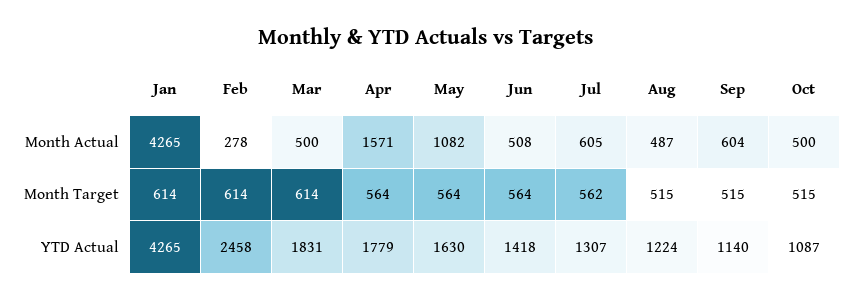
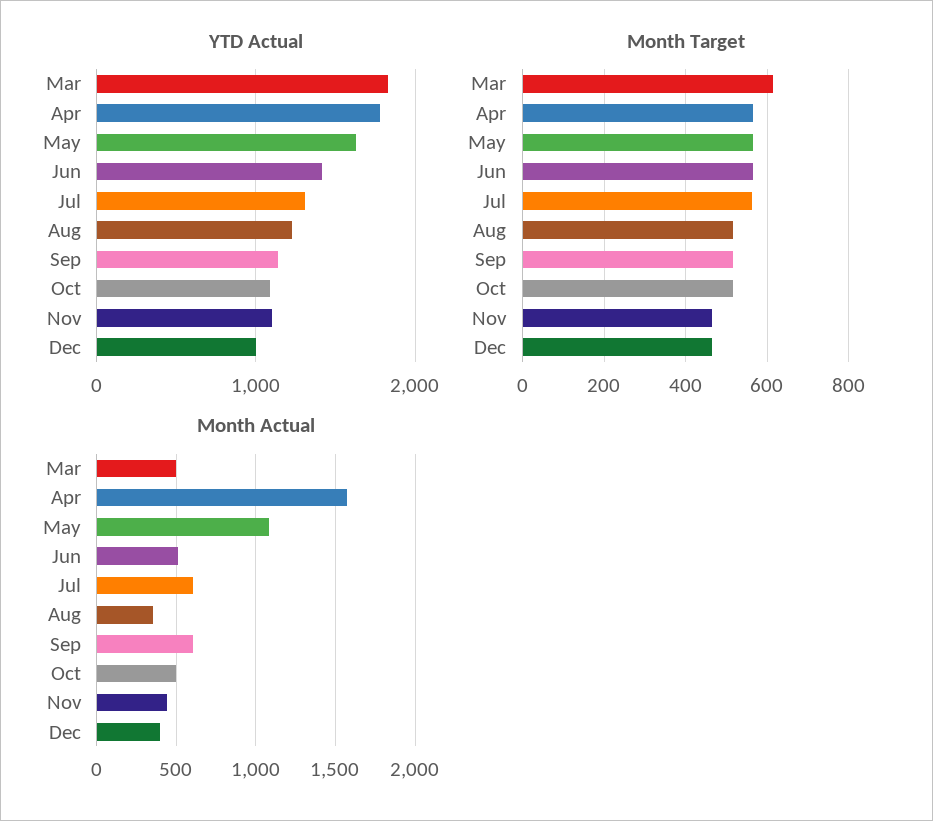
Month Actual, Jan: 4265 -> none
Month Actual, Feb: 278 -> none
Month Actual, Aug: 487 -> 350
Month Target, Jan: 614 -> none
Month Target, Feb: 614 -> none
YTD Actual, Jan: 4265 -> none
YTD Actual, Feb: 2458 -> none
YTD Actual, Nov: none -> 1100
YTD Actual, Dec: none -> 1000
Month Target, Nov: none -> 460
Month Target, Dec: none -> 460
Month Actual, Nov: none -> 450
Month Actual, Dec: none -> 400

